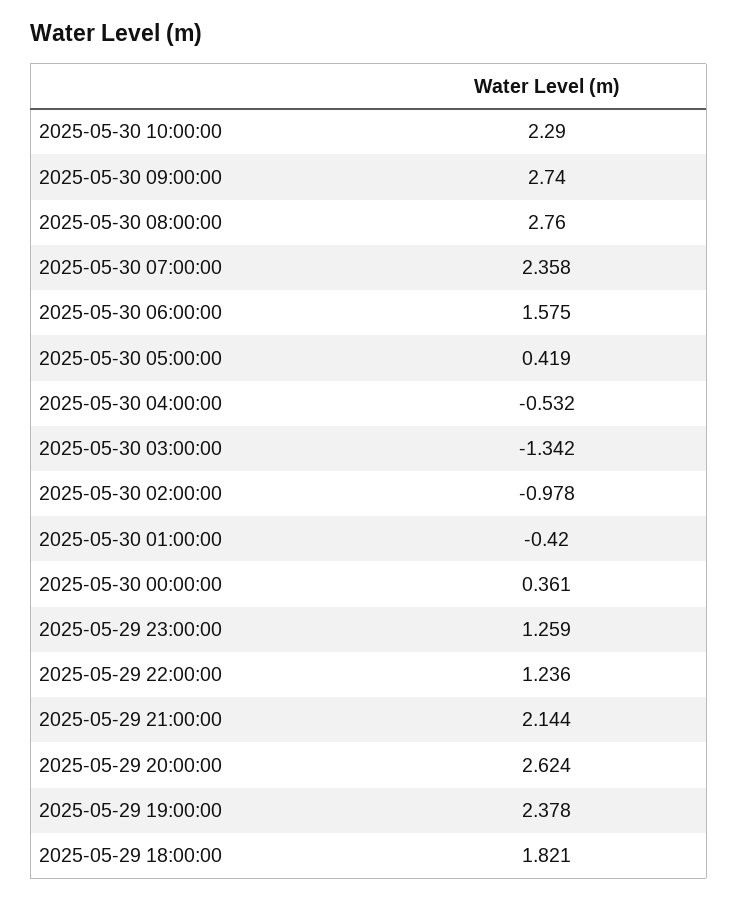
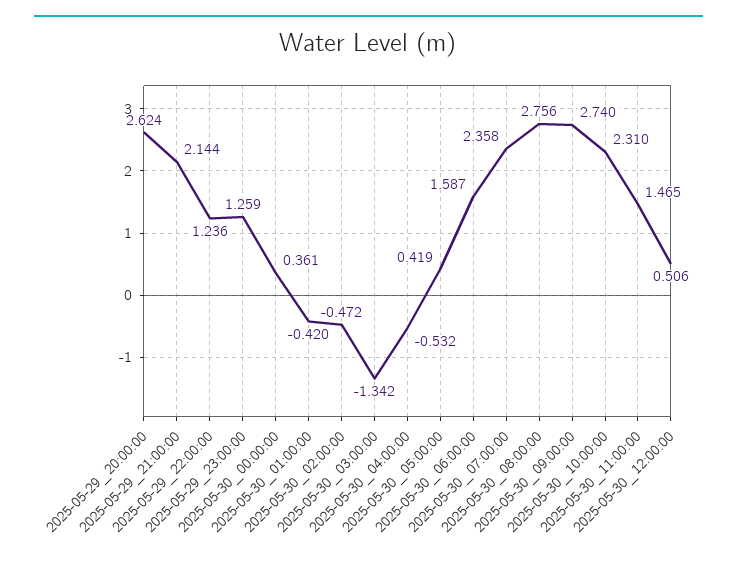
2025-05-30 10:00:00: 2.29 -> 2.31
2025-05-30 08:00:00: 2.76 -> 2.756
2025-05-30 06:00:00: 1.575 -> 1.587
2025-05-30 02:00:00: -0.978 -> -0.472
2025-05-29 19:00:00: 2.378 -> none
2025-05-29 18:00:00: 1.821 -> none
2025-05-30_11:00:00: none -> 1.465
2025-05-30_12:00:00: none -> 0.506

